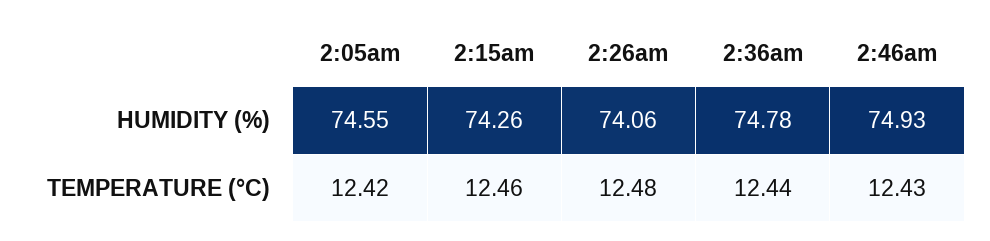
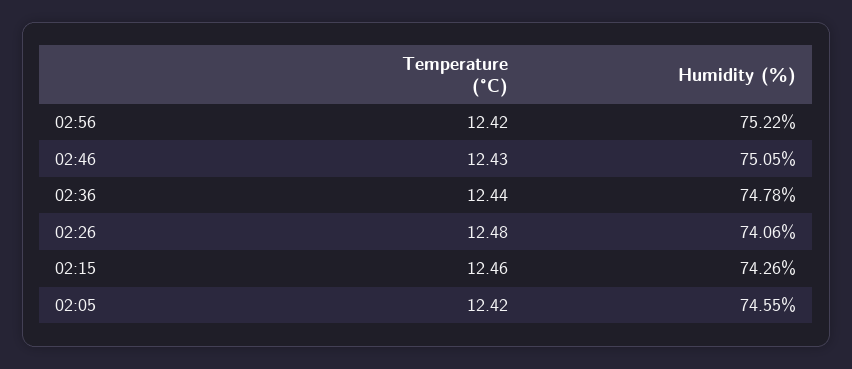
2:46am, HUMIDITY (%): 74.93 -> 75.05
02:56, TEMPERATURE (°C): none -> 12.42
02:56, HUMIDITY (%): none -> 75.22

